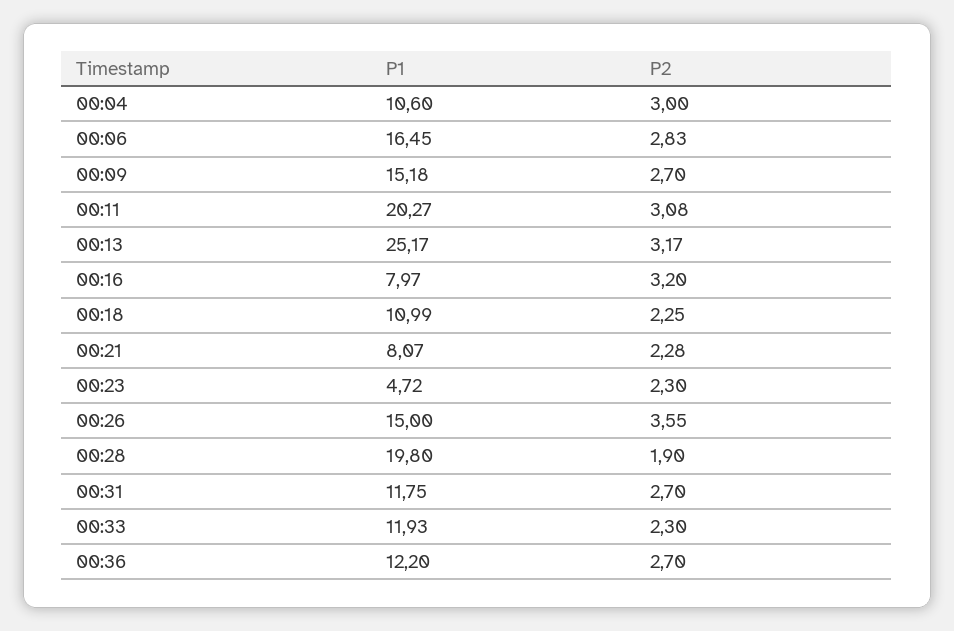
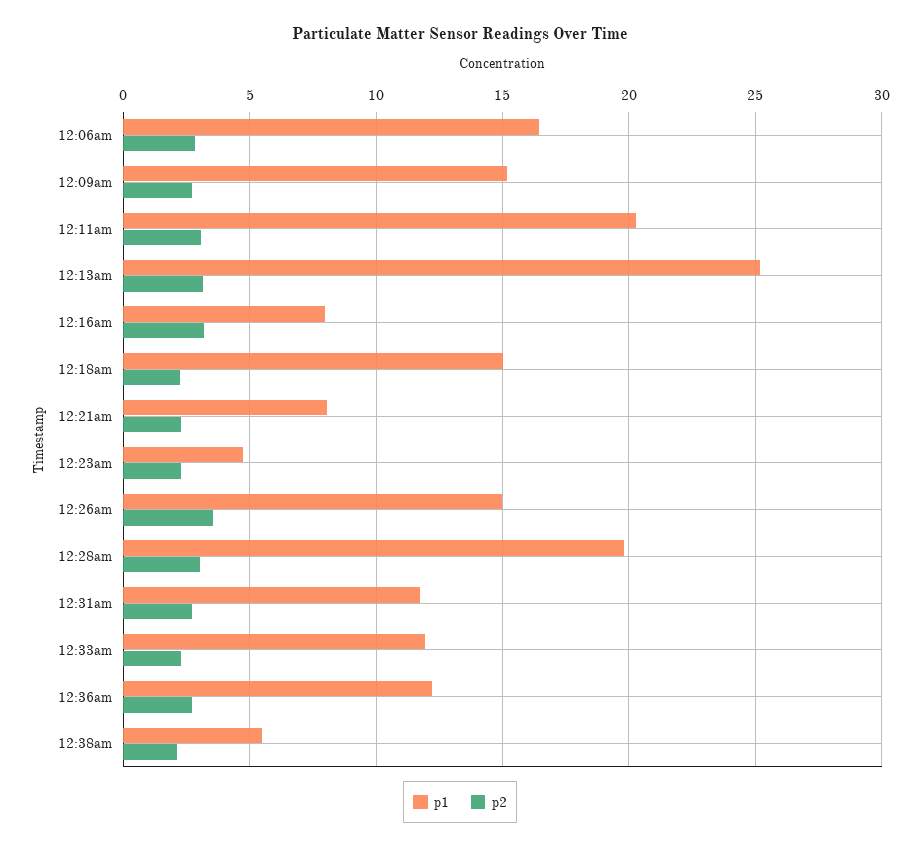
P1, 00:04: 10.6 -> none
P2, 00:04: 3 -> none
P1, 00:18: 10.99 -> 15
P2, 00:28: 1.9 -> 3
P1, 12:38am: none -> 5.5
P2, 12:38am: none -> 2

